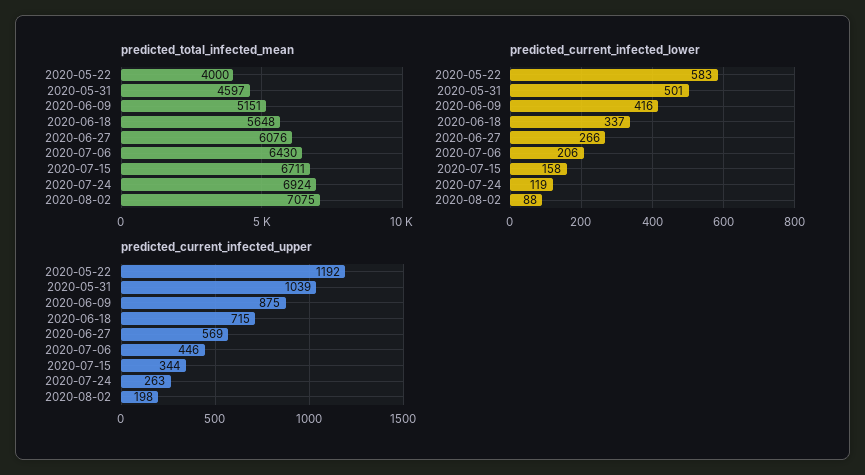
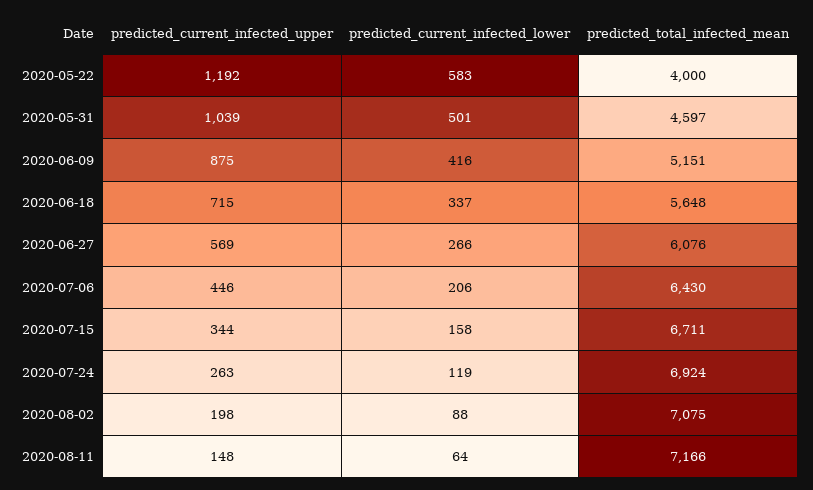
predicted_current_infected_upper, 2020-08-11: none -> 148
predicted_current_infected_lower, 2020-08-11: none -> 64
predicted_total_infected_mean, 2020-08-11: none -> 7166

